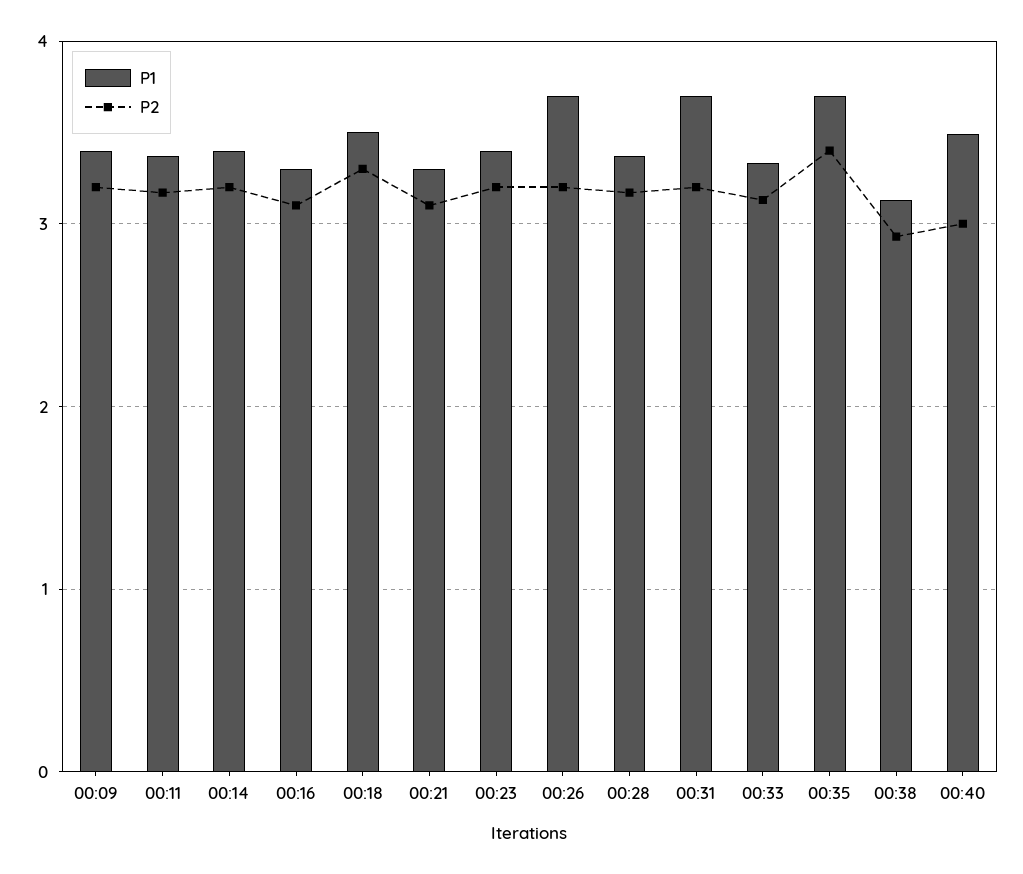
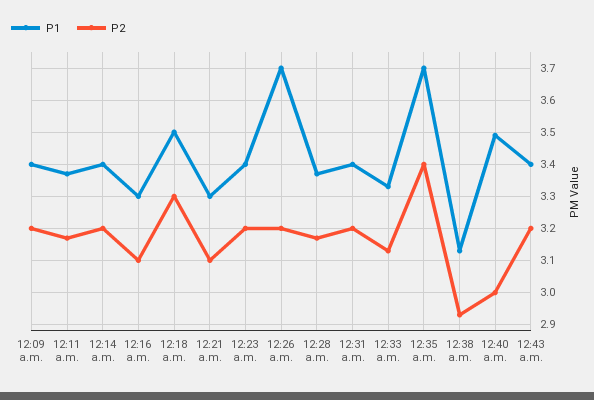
P1, 00:31: 3.7 -> 3.4
P1, 12:43 a.m.: none -> 3.4
P2, 12:43 a.m.: none -> 3.2

